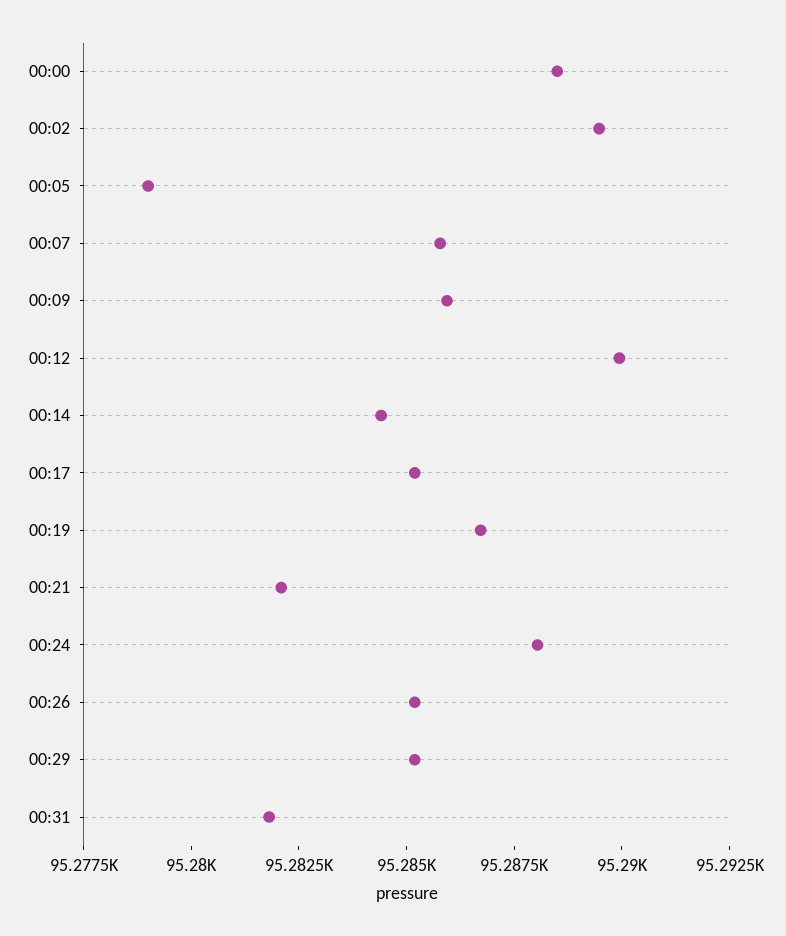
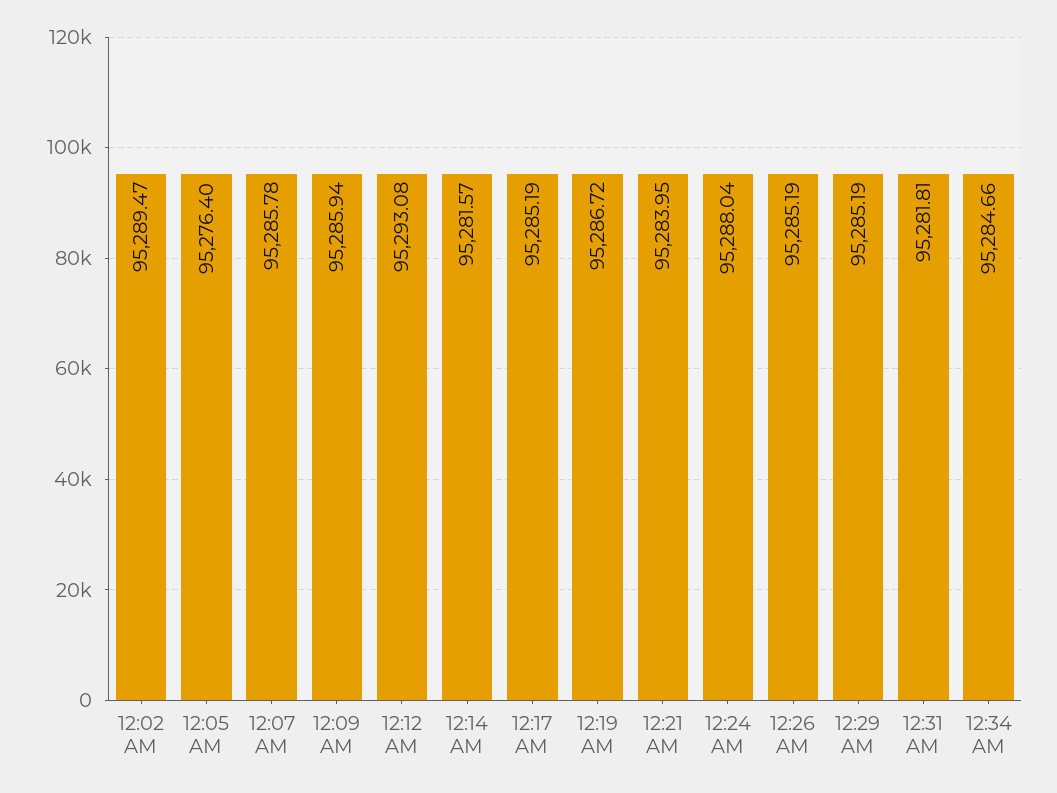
00:00: 95288.5 -> none
00:05: 95279 -> 95276.4
00:12: 95290 -> 95293.08
00:14: 95284.5 -> 95281.57
00:21: 95282 -> 95283.95
12:34 AM: none -> 95284.66

